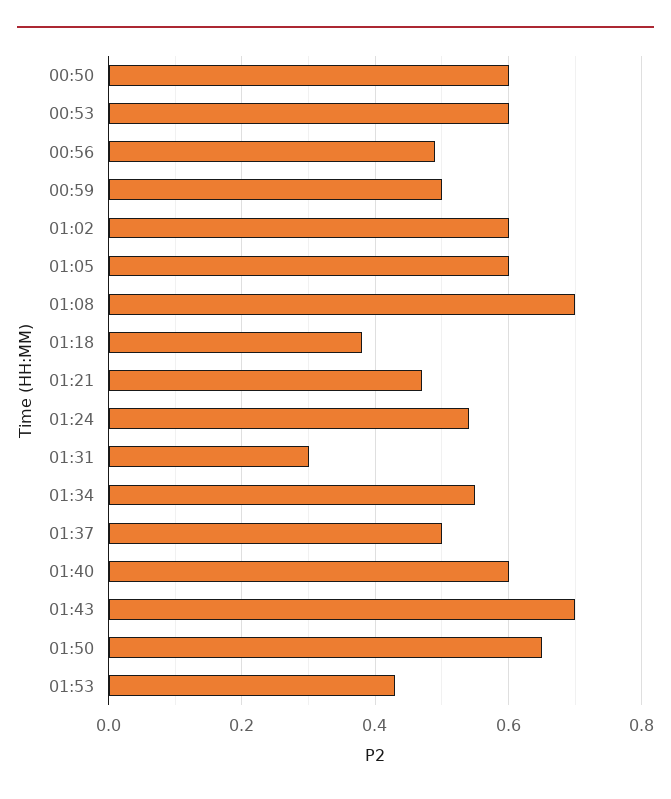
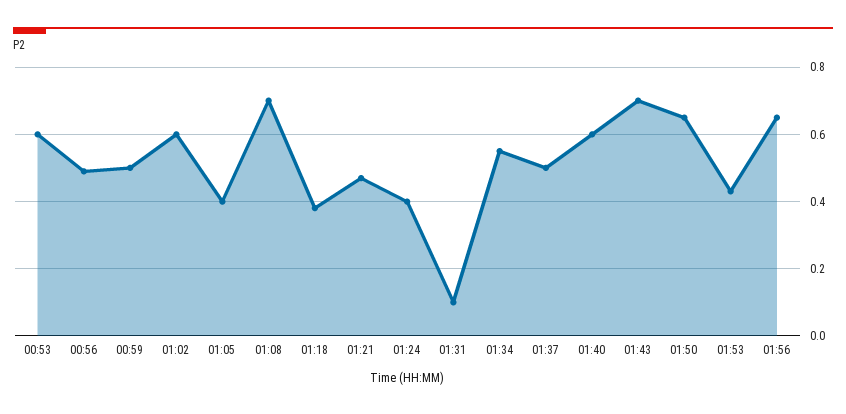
00:50: 0.6 -> none
01:05: 0.6 -> 0.4
01:24: 0.55 -> 0.4
01:31: 0.3 -> 0.1
01:56: none -> 0.65

